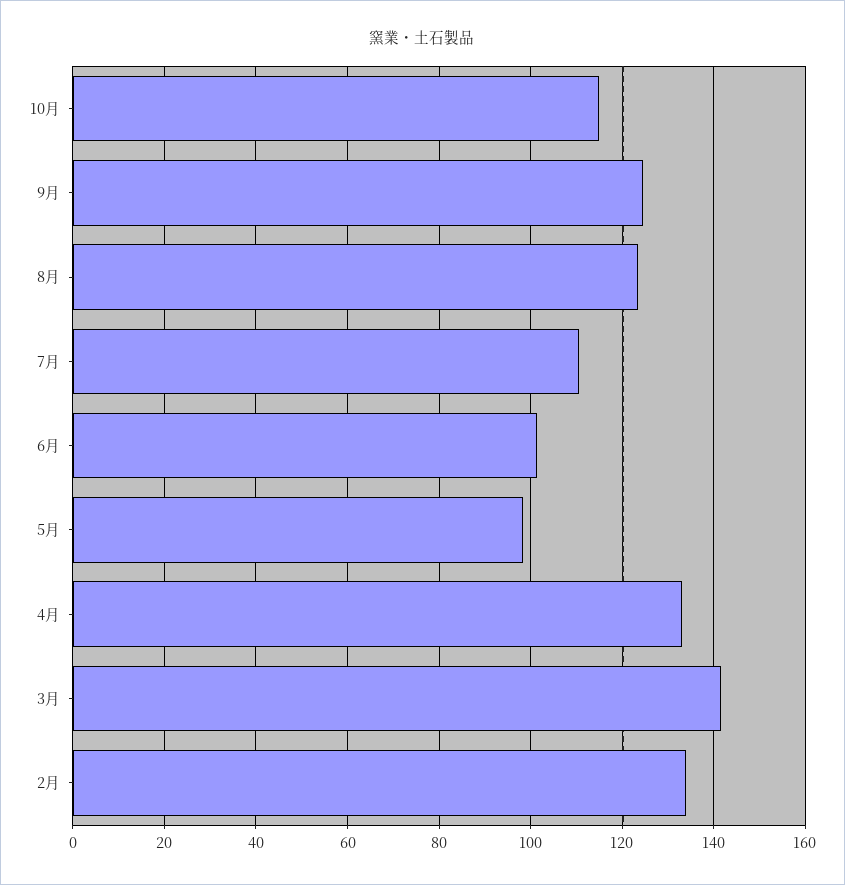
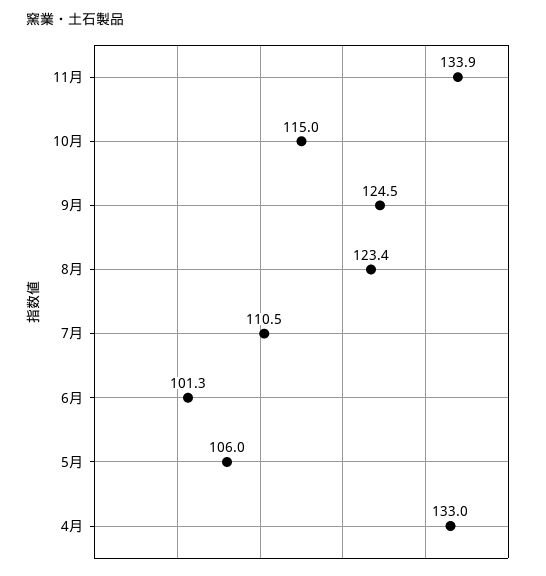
5月: 98 -> 106
3月: 142 -> none
2月: 134 -> none
11月: none -> 133.9

